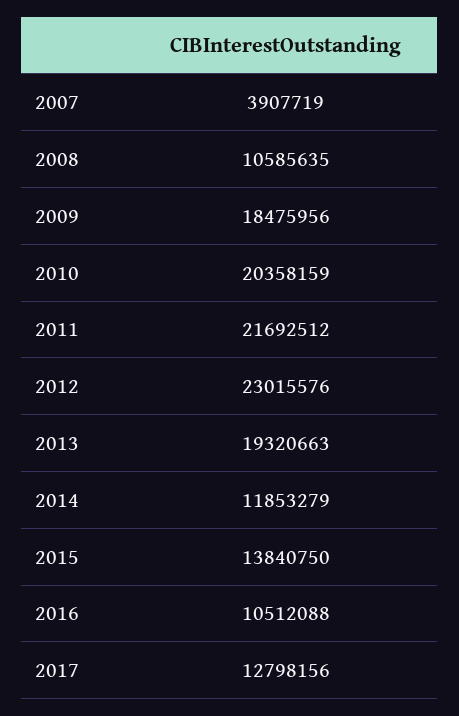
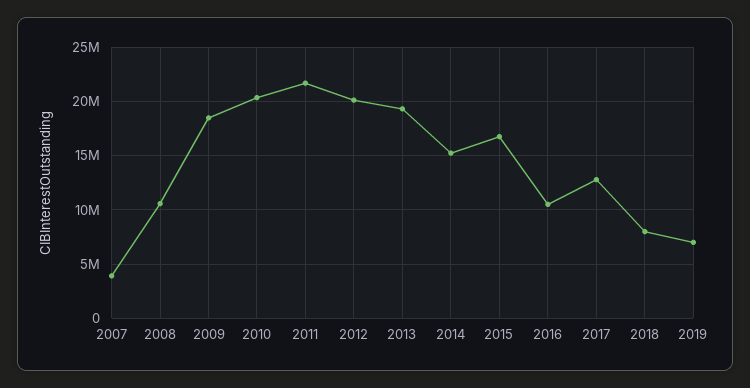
2012: 23015576 -> 20000000
2014: 11853279 -> 15000000
2015: 13840750 -> 17000000
2018: none -> 8000000
2019: none -> 7000000

